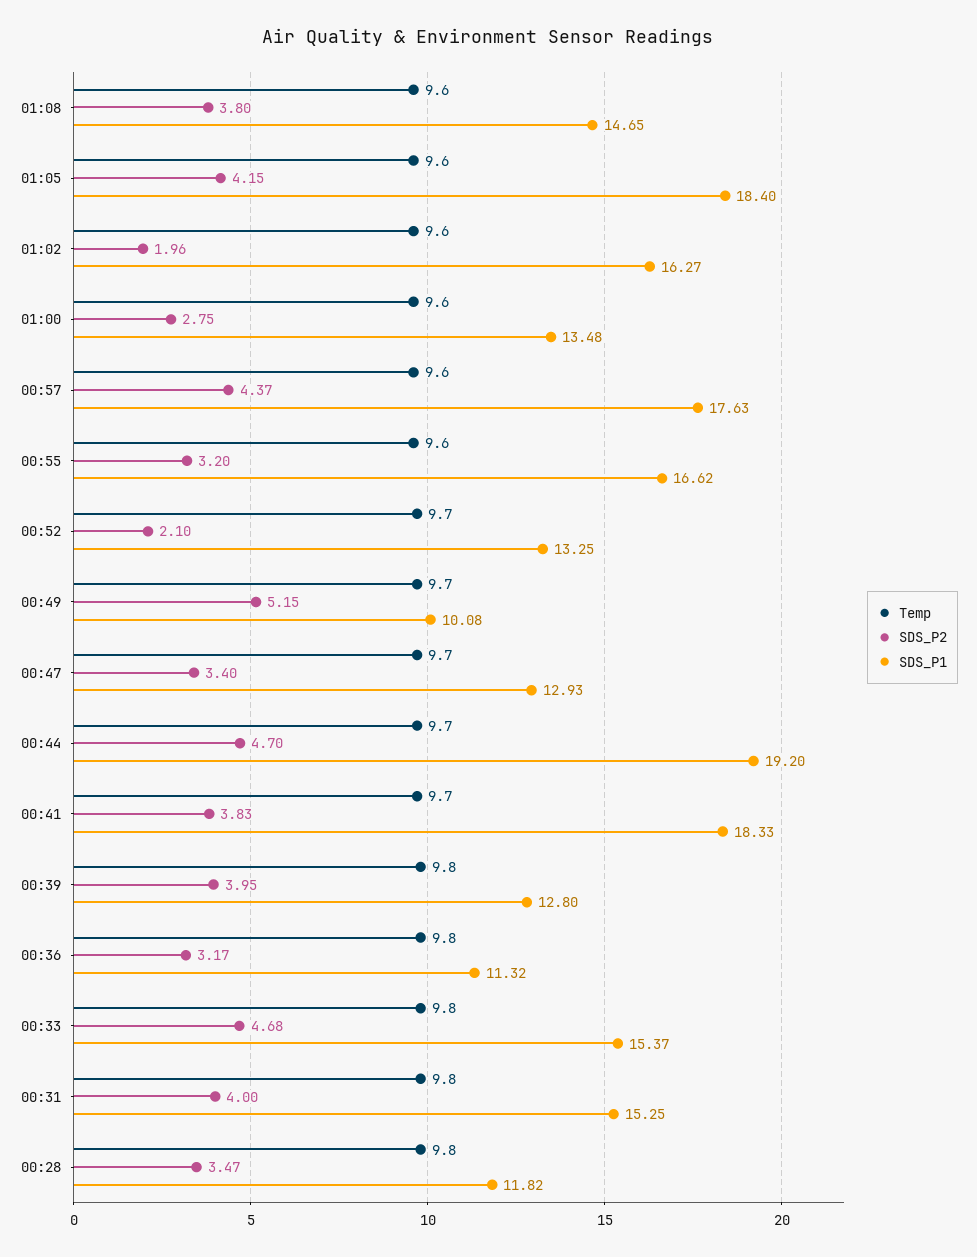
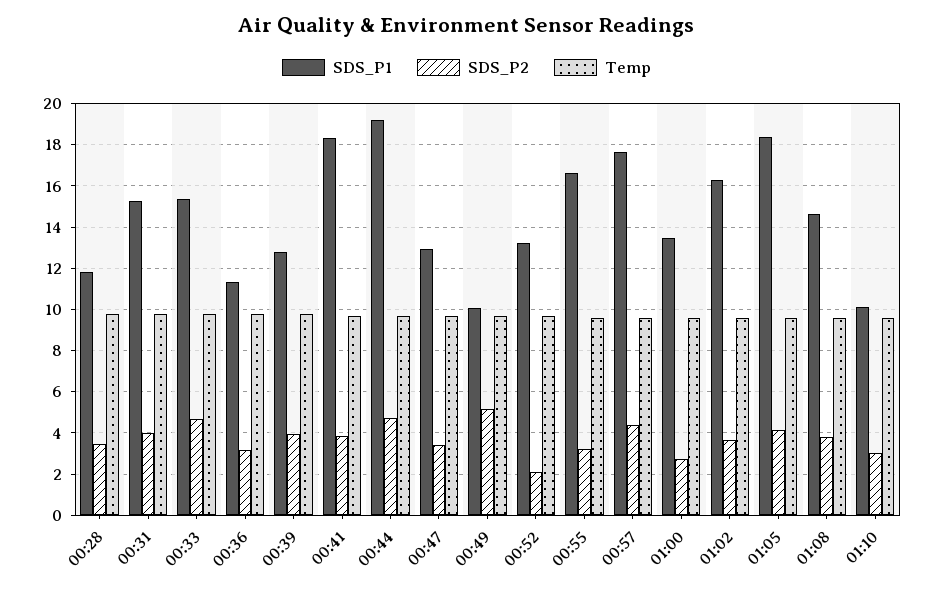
SDS_P2, 01:02: 1.96 -> 3.5
SDS_P1, 01:10: none -> 10
SDS_P2, 01:10: none -> 3
Temp, 01:10: none -> 9.5

